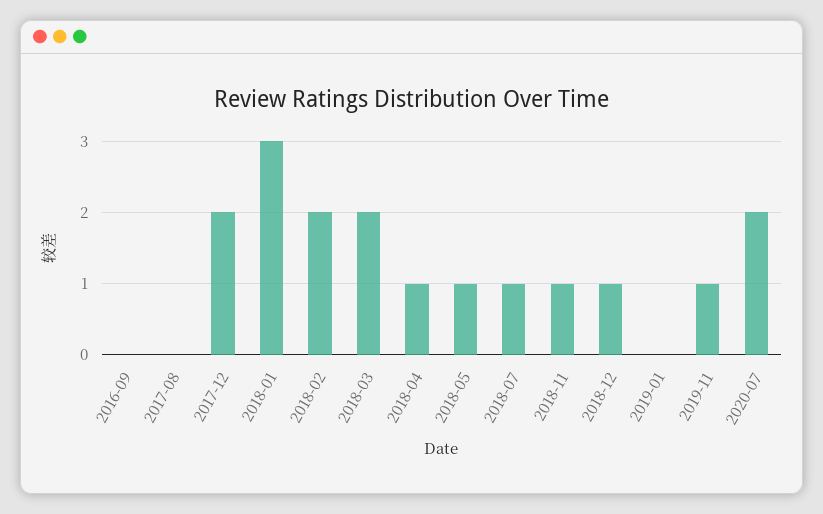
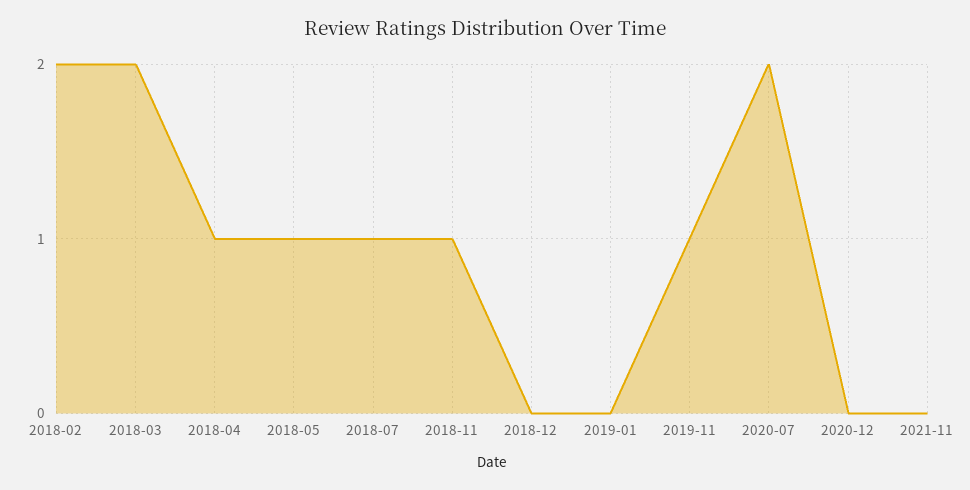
2016-09: 0 -> none
2017-08: 0 -> none
2017-12: 2 -> none
2018-01: 3 -> none
2018-12: 1 -> 0
2020-12: none -> 0
2021-11: none -> 0

